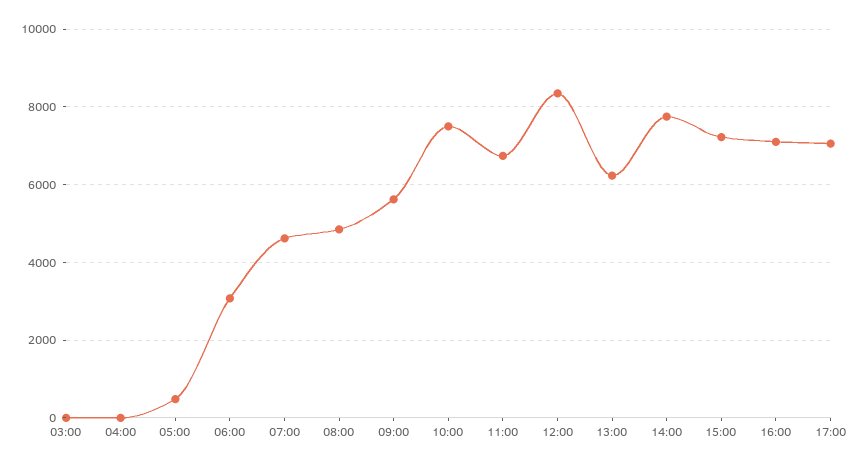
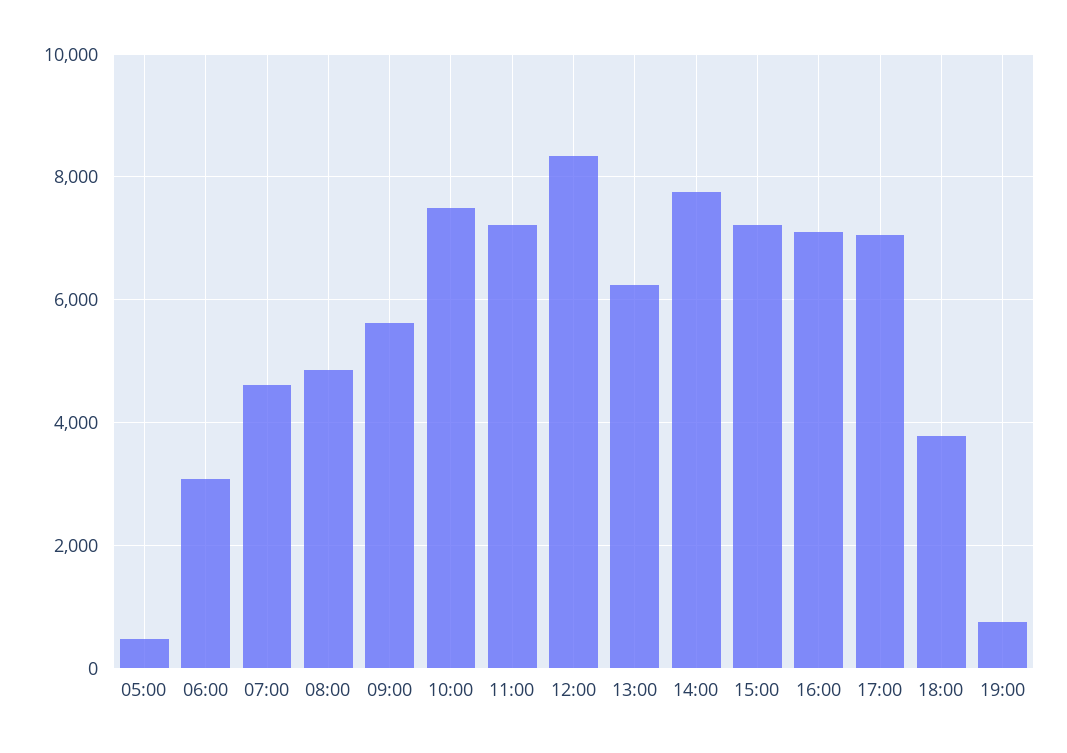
03:00: 0 -> none
04:00: 0 -> none
11:00: 6800 -> 7200
18:00: none -> 3800
19:00: none -> 800

